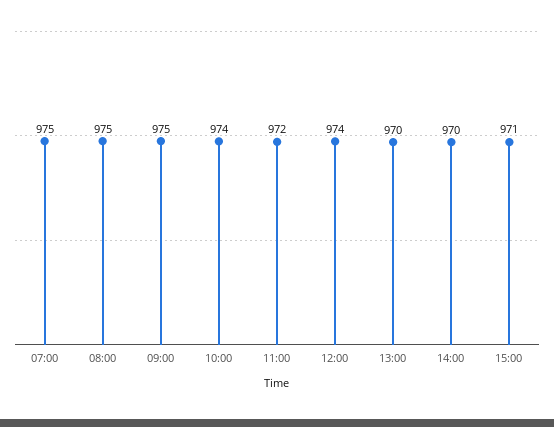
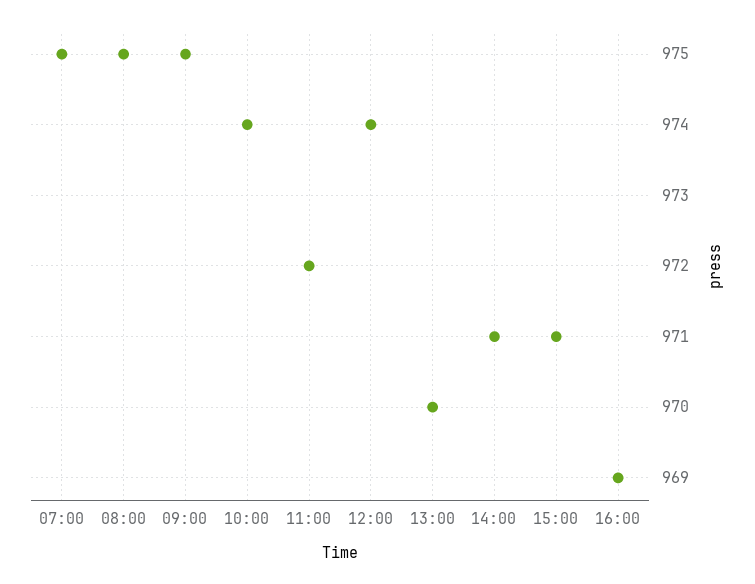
14:00: 970 -> 971
16:00: none -> 969

